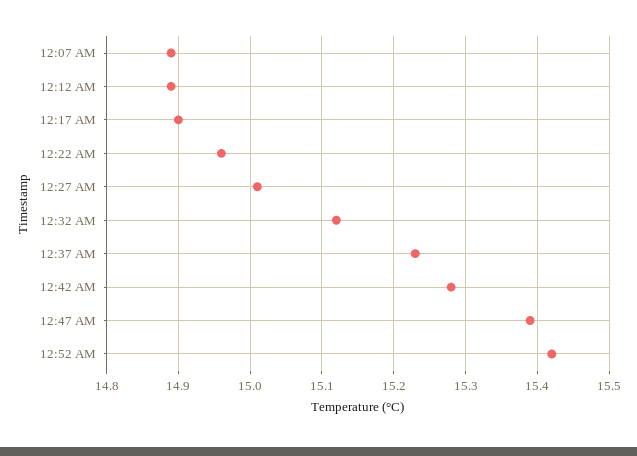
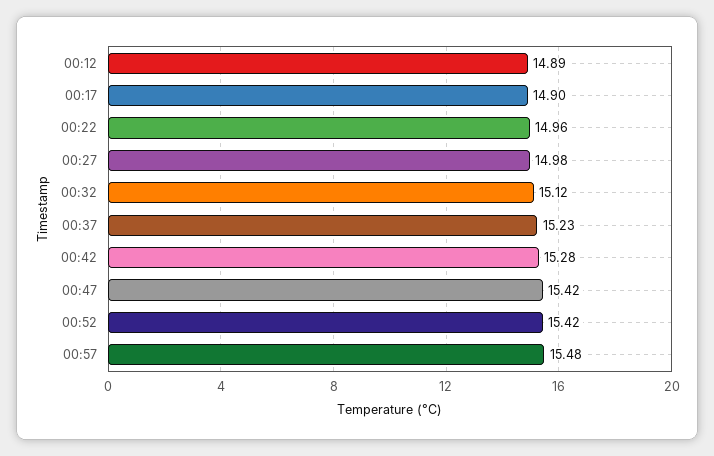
12:07 AM: 14.89 -> none
12:27 AM: 15.01 -> 14.98
12:47 AM: 15.39 -> 15.42
00:57: none -> 15.48

